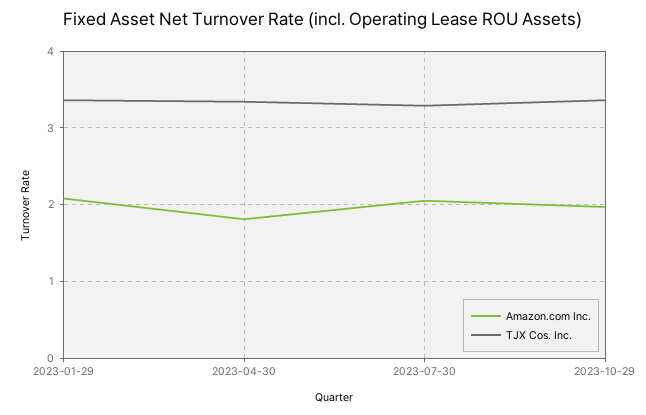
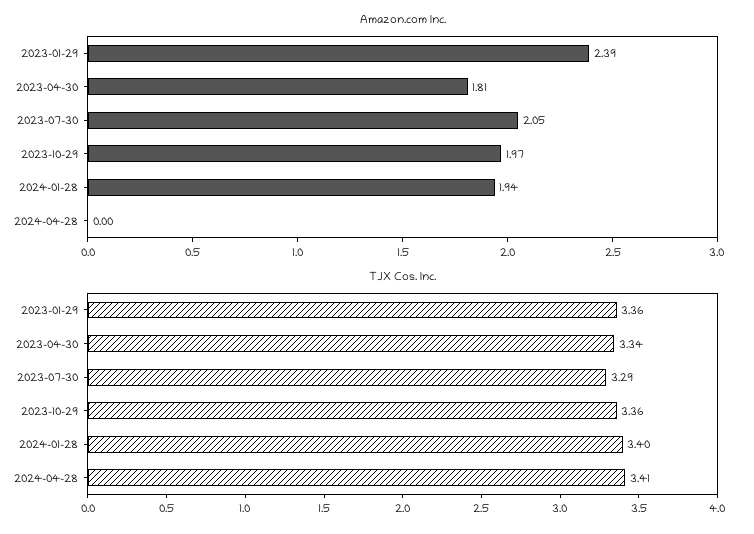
Amazon.com Inc., 2023-01-29: 2.1 -> 2.39
Amazon.com Inc., 2024-01-28: none -> 1.94
Amazon.com Inc., 2024-04-28: none -> 0
TJX Cos. Inc., 2024-01-28: none -> 3.4
TJX Cos. Inc., 2024-04-28: none -> 3.41

